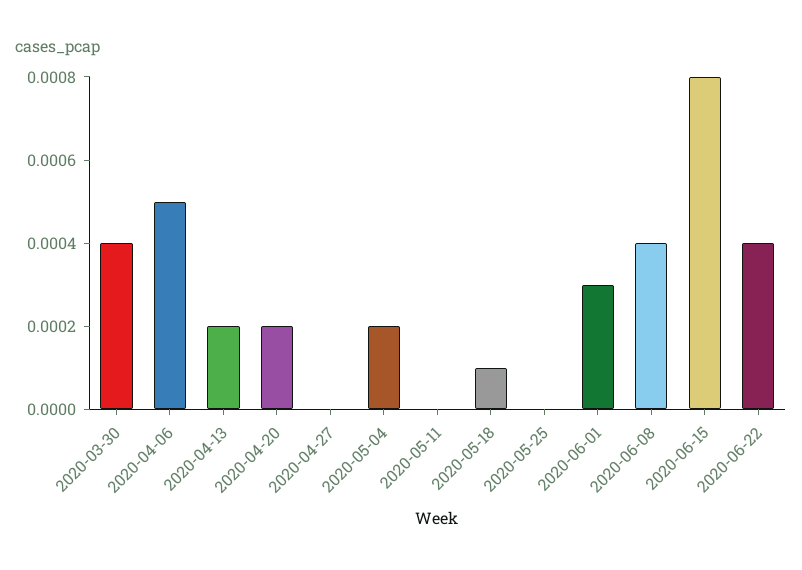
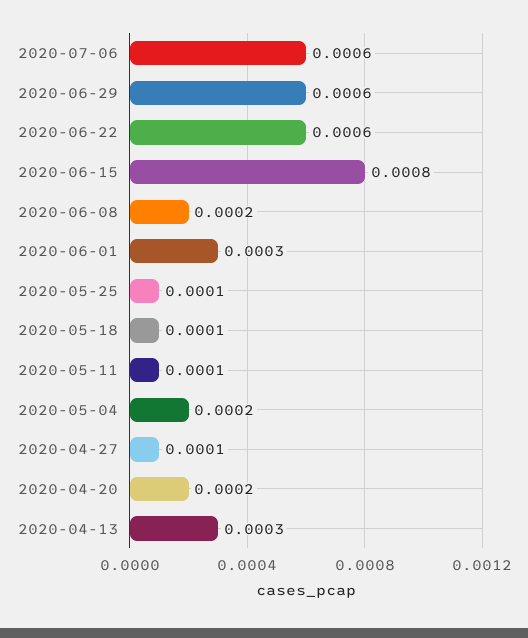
2020-03-30: 0.0004 -> none
2020-04-06: 0.0005 -> none
2020-04-13: 0.0002 -> 0.0003
2020-04-27: 0 -> 0.0001
2020-05-11: 0 -> 0.0001
2020-05-25: 0 -> 0.0001
2020-06-08: 0.0004 -> 0.0002
2020-06-22: 0.0004 -> 0.0006
2020-07-06: none -> 0.0006
2020-06-29: none -> 0.0006

